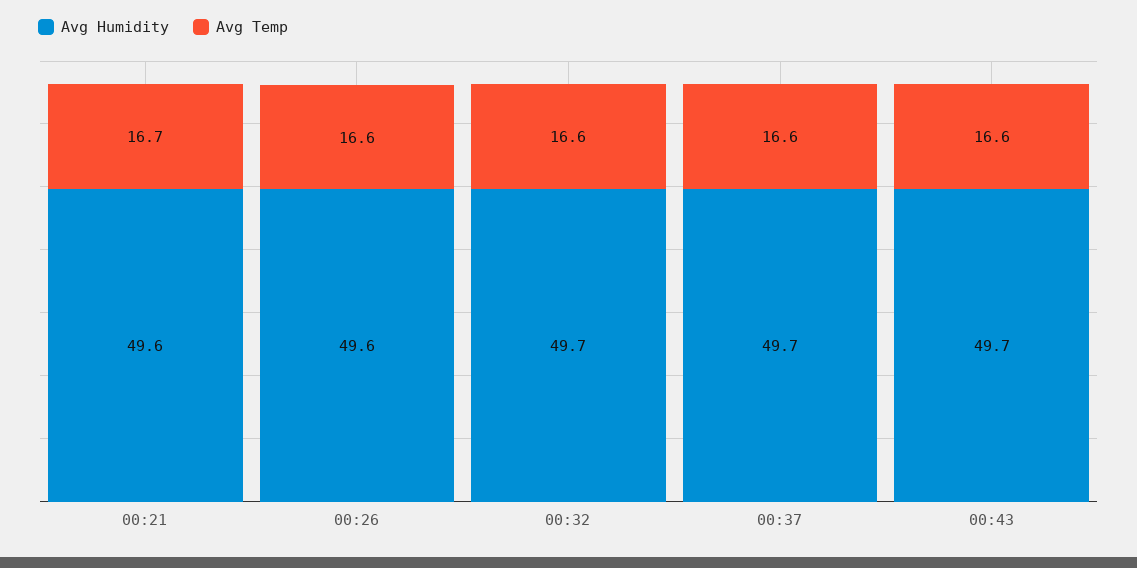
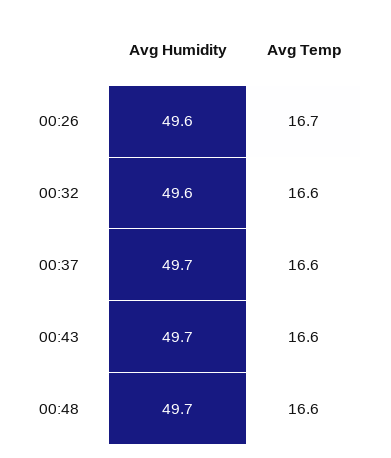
Avg Humidity, 00:21: 49.6 -> none
Avg Temp, 00:21: 16.7 -> none
Avg Temp, 00:26: 16.6 -> 16.7
Avg Humidity, 00:32: 49.7 -> 49.6
Avg Humidity, 00:48: none -> 49.7
Avg Temp, 00:48: none -> 16.6

